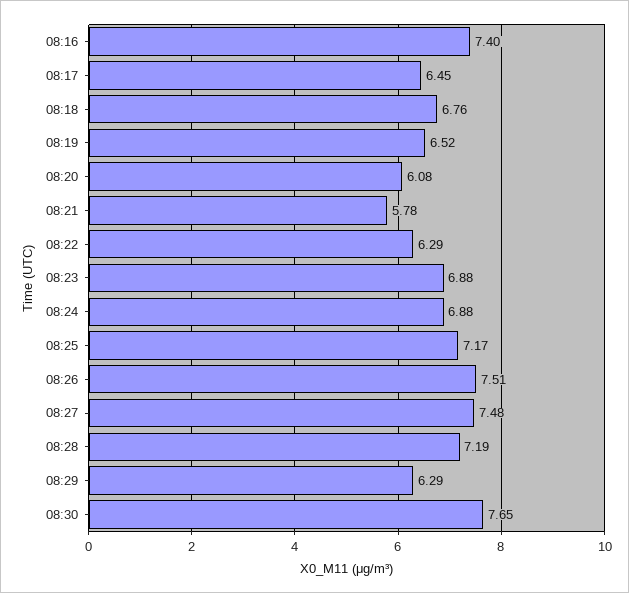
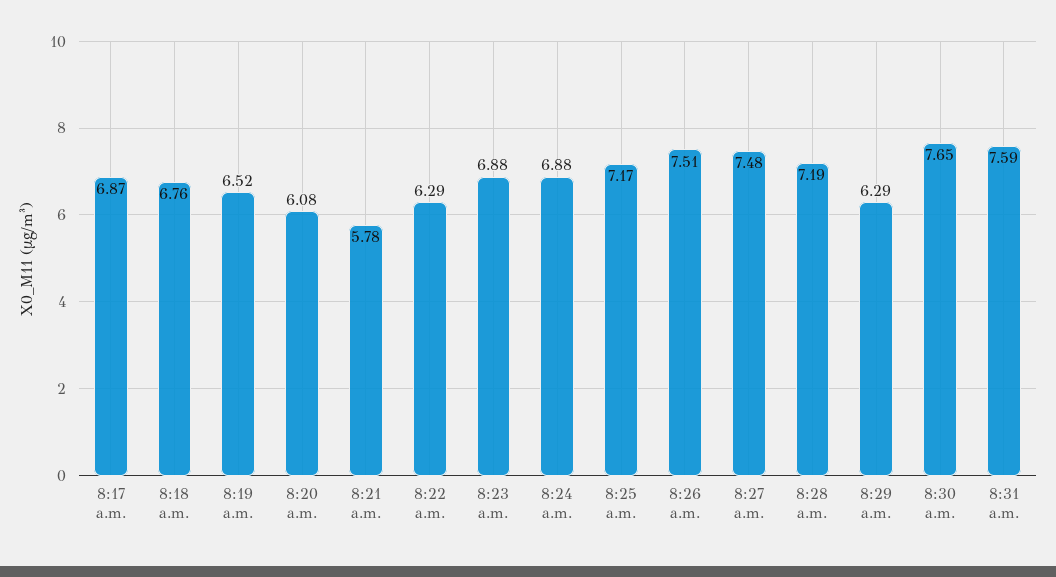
08:16: 7.4 -> none
08:17: 6.45 -> 6.87
8:31 a.m.: none -> 7.59

